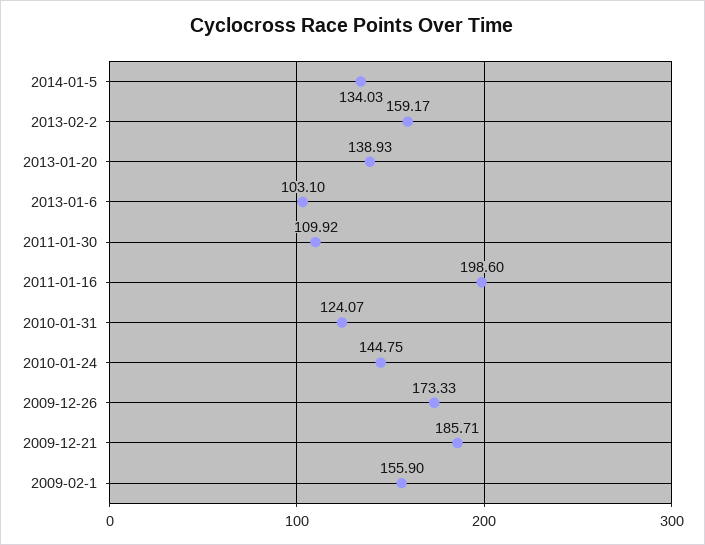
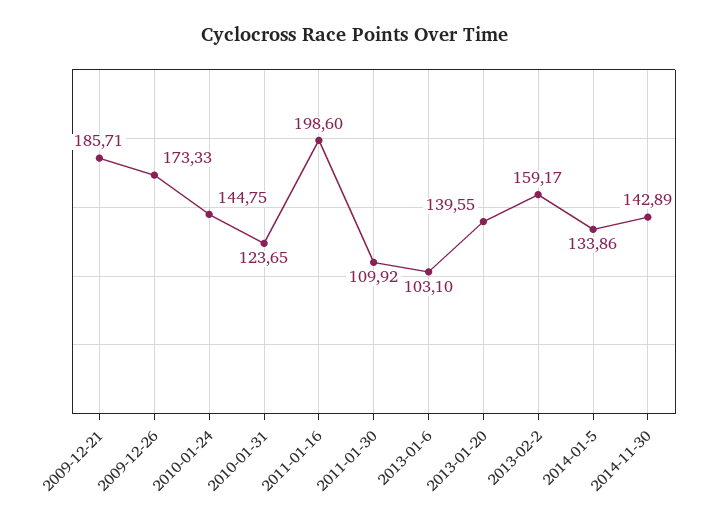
2014-01-5: 134.03 -> 133.86
2013-01-20: 138.93 -> 139.55
2010-01-31: 124.07 -> 123.65
2009-02-1: 155.9 -> none
2014-11-30: none -> 142.89

